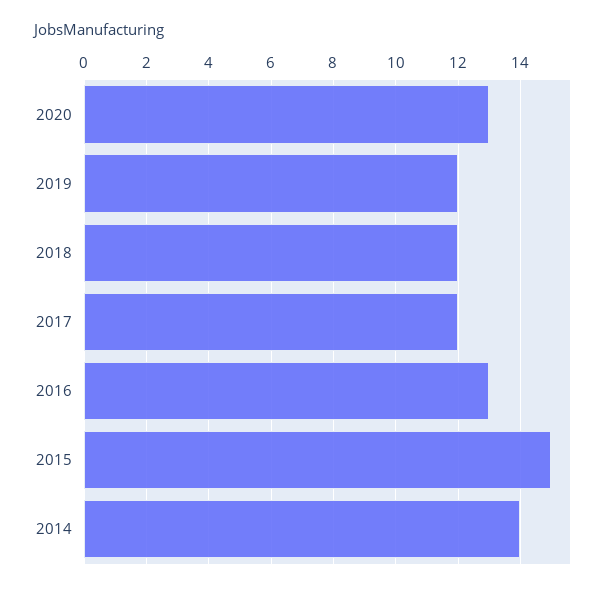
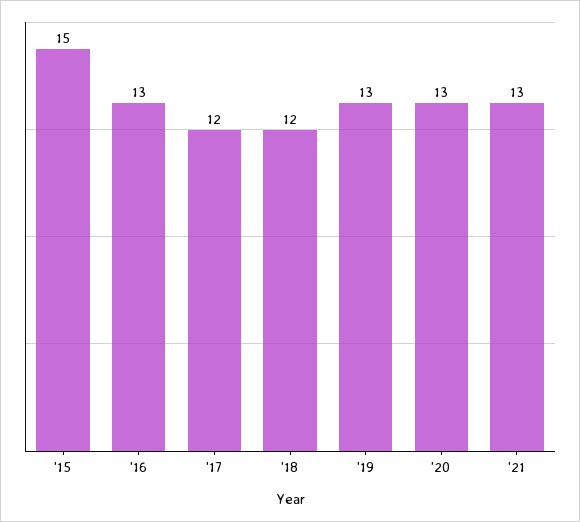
2019: 12 -> 13
2014: 14 -> none
'21: none -> 13

